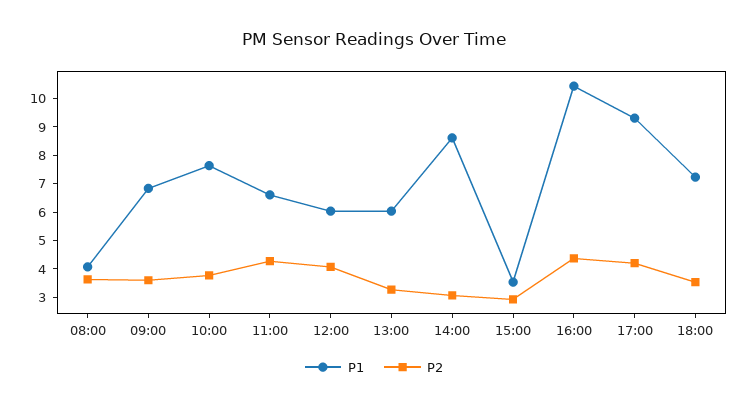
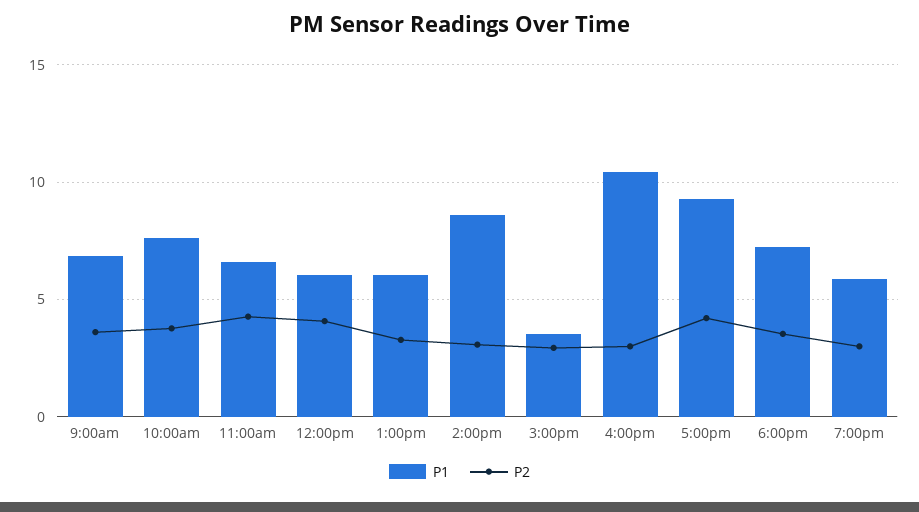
P1, 08:00: 4 -> none
P2, 08:00: 3.5 -> none
P2, 16:00: 4.5 -> 3
P1, 7:00pm: none -> 6
P2, 7:00pm: none -> 3

